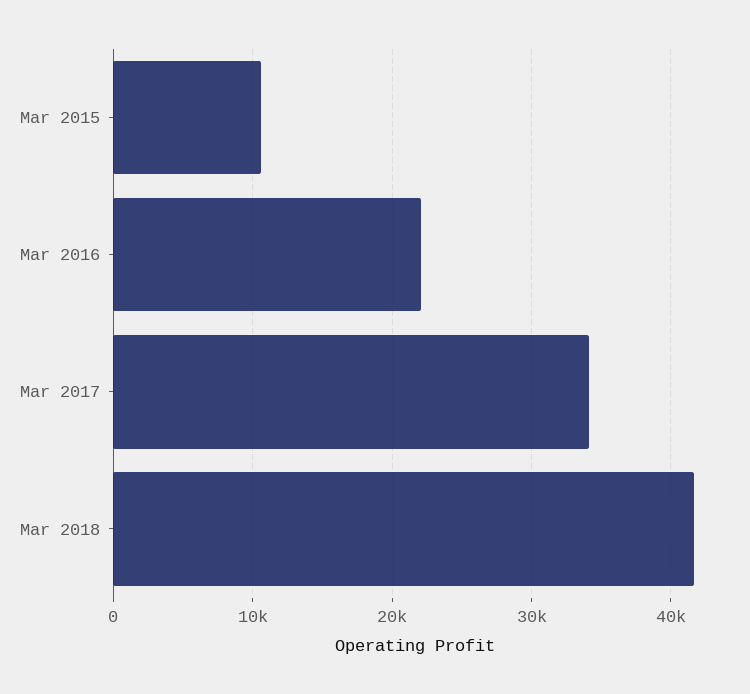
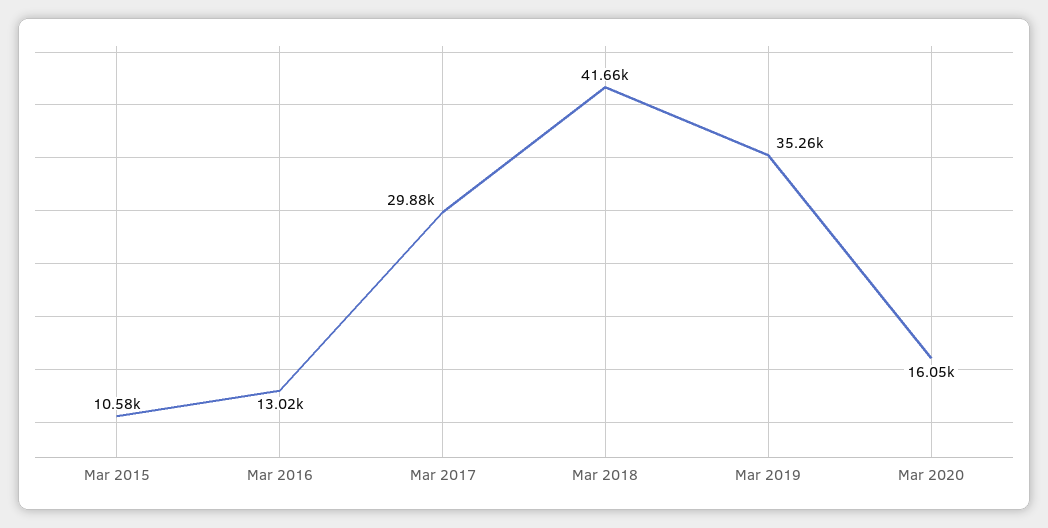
Mar 2016: 22000 -> 13020
Mar 2017: 34000 -> 29880
Mar 2019: none -> 35260
Mar 2020: none -> 16050

